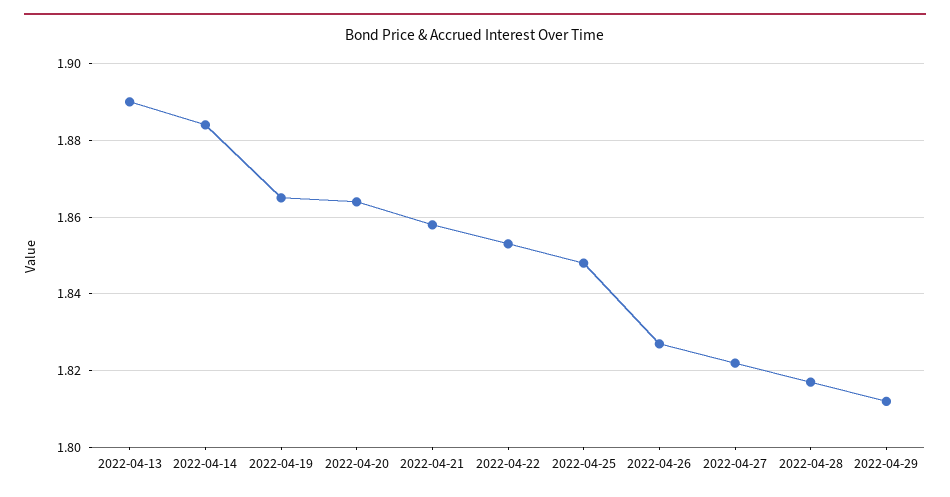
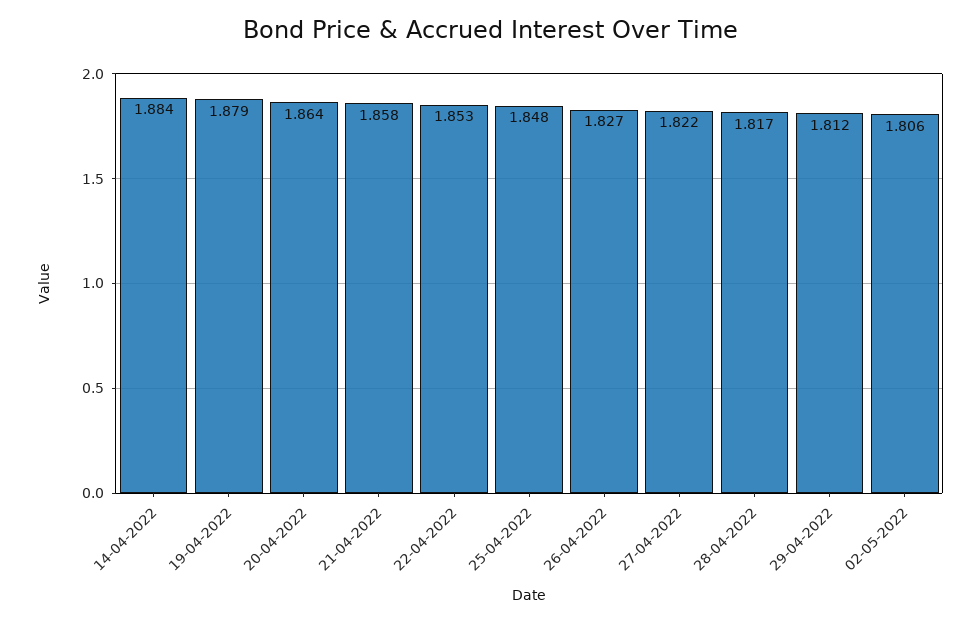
2022-04-13: 1.89 -> none
2022-04-19: 1.865 -> 1.879
02-05-2022: none -> 1.806

